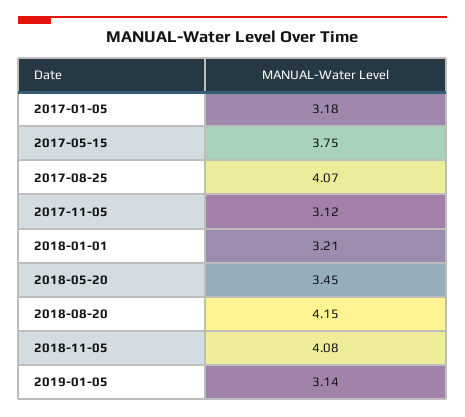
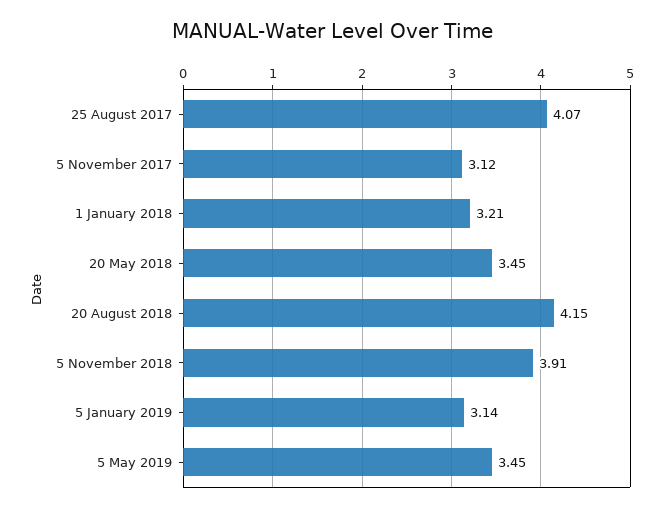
2017-01-05: 3.18 -> none
2017-05-15: 3.75 -> none
2018-11-05: 4.08 -> 3.91
5 May 2019: none -> 3.45

